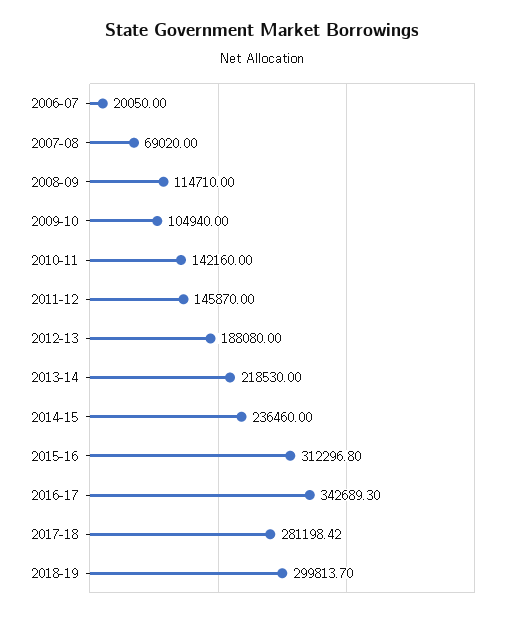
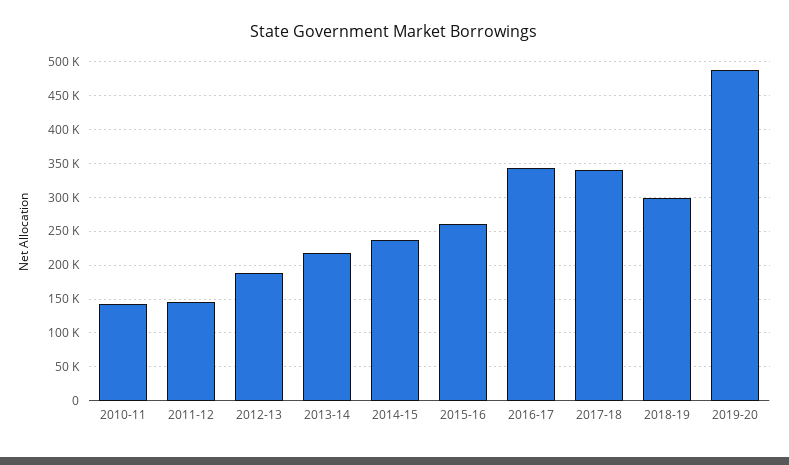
2006-07: 20050 -> none
2007-08: 69020 -> none
2008-09: 114710 -> none
2009-10: 104940 -> none
2015-16: 312296.8 -> 260000
2017-18: 281198.42 -> 340000
2019-20: none -> 490000

